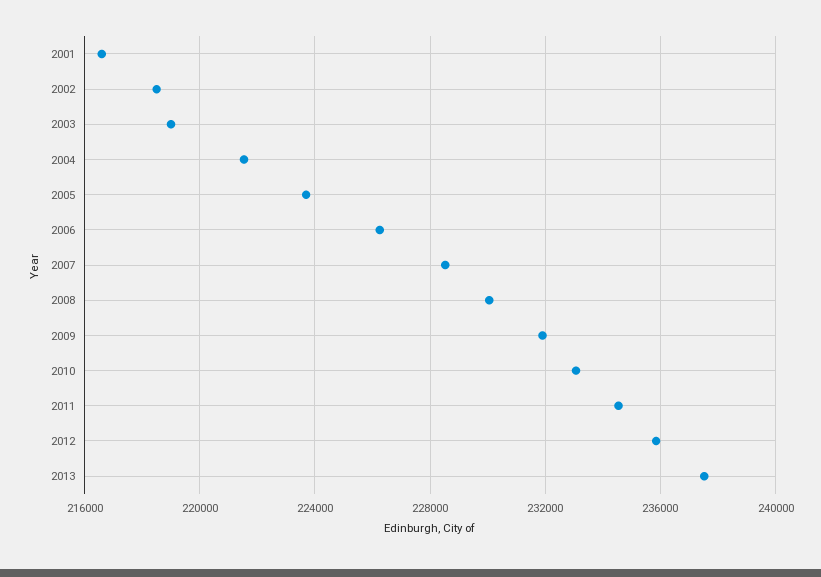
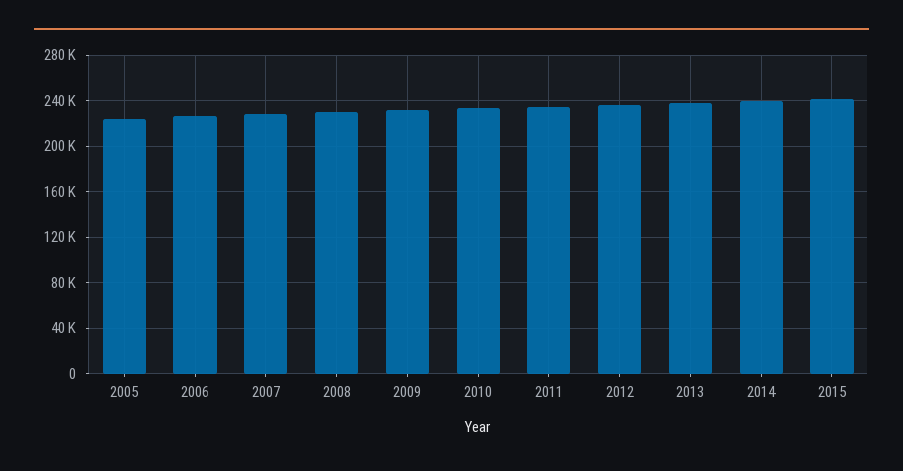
2001: 216500 -> none
2002: 218500 -> none
2003: 219000 -> none
2004: 221500 -> none
2014: none -> 240000
2015: none -> 240000

